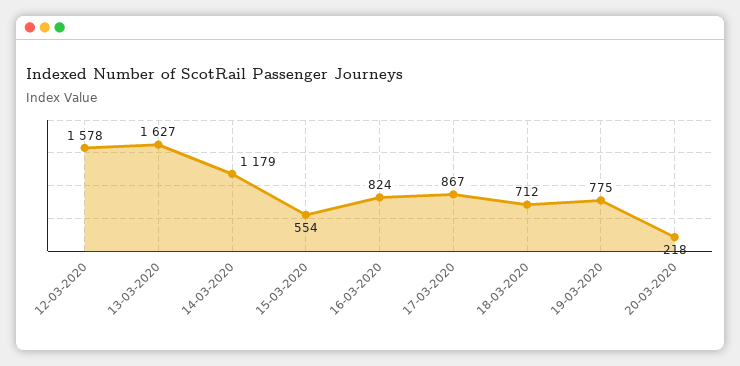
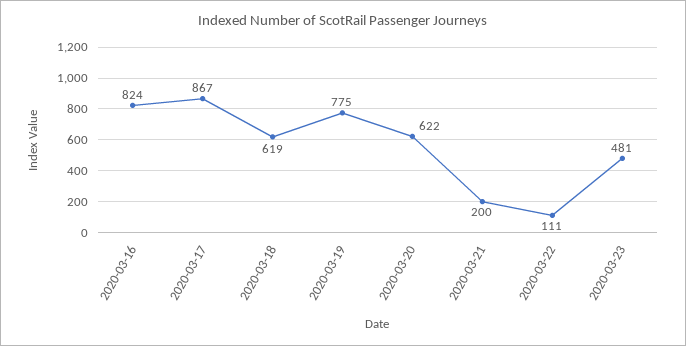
12-03-2020: 1578 -> none
13-03-2020: 1627 -> none
14-03-2020: 1179 -> none
15-03-2020: 554 -> none
18-03-2020: 712 -> 619
20-03-2020: 218 -> 622
2020-03-21: none -> 200
2020-03-22: none -> 111
2020-03-23: none -> 481

